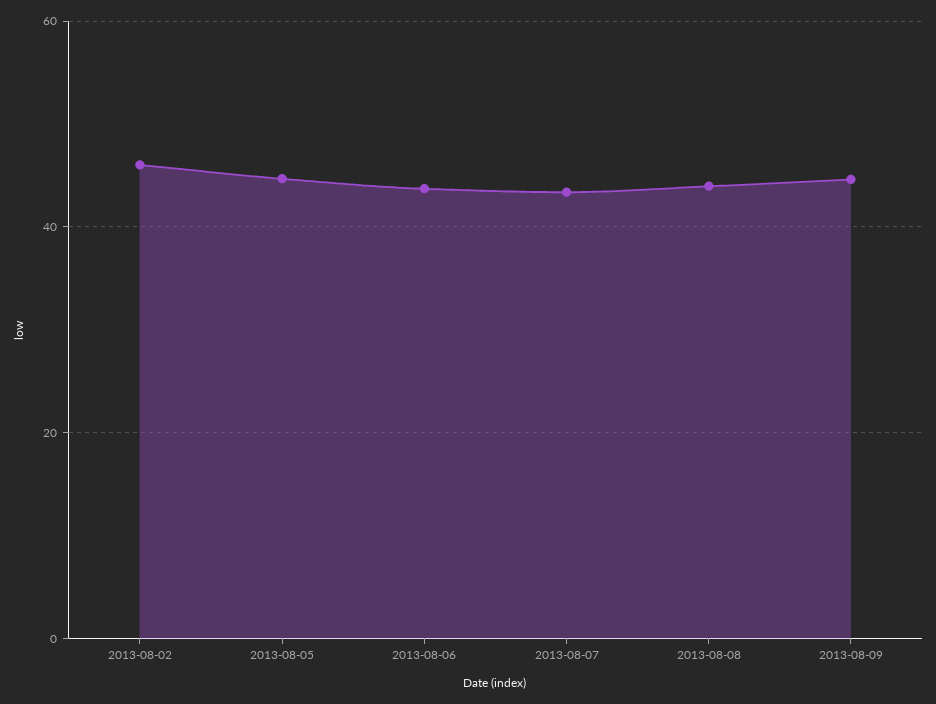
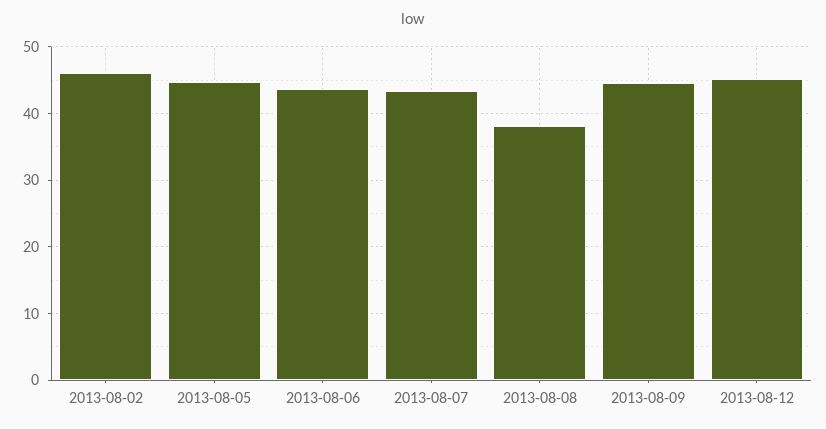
2013-08-08: 44 -> 38
2013-08-12: none -> 45

